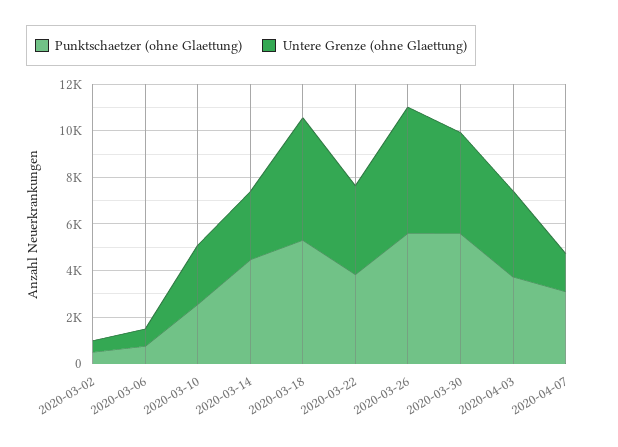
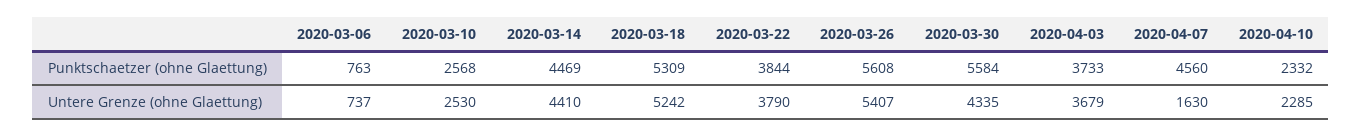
Punktschaetzer (ohne Glaettung), 2020-03-02: 500 -> none
Untere Grenze (ohne Glaettung), 2020-03-02: 500 -> none
Untere Grenze (ohne Glaettung), 2020-03-14: 3000 -> 4410
Punktschaetzer (ohne Glaettung), 2020-04-07: 3000 -> 4560
Punktschaetzer (ohne Glaettung), 2020-04-10: none -> 2332
Untere Grenze (ohne Glaettung), 2020-04-10: none -> 2285

